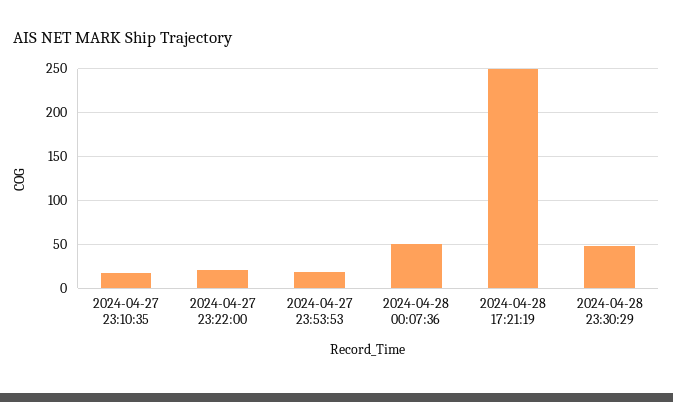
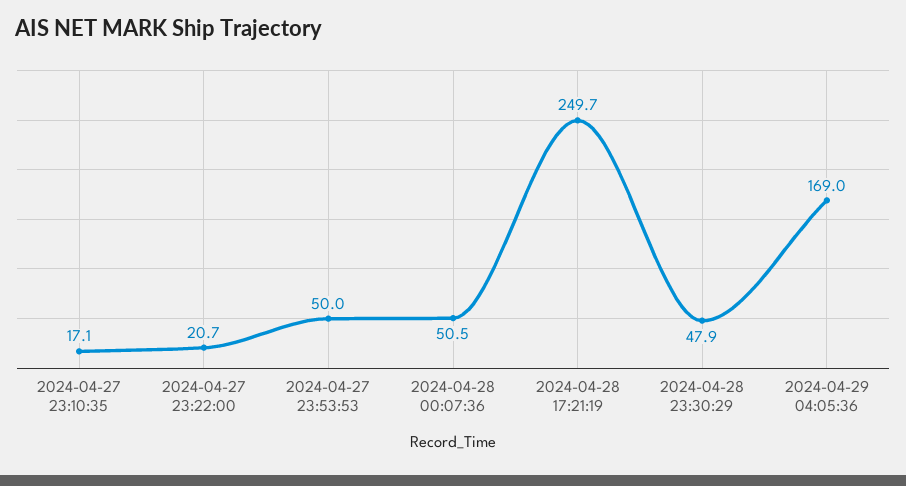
2024-04-27 23:53:53: 20 -> 50
2024-04-29 04:05:36: none -> 169

